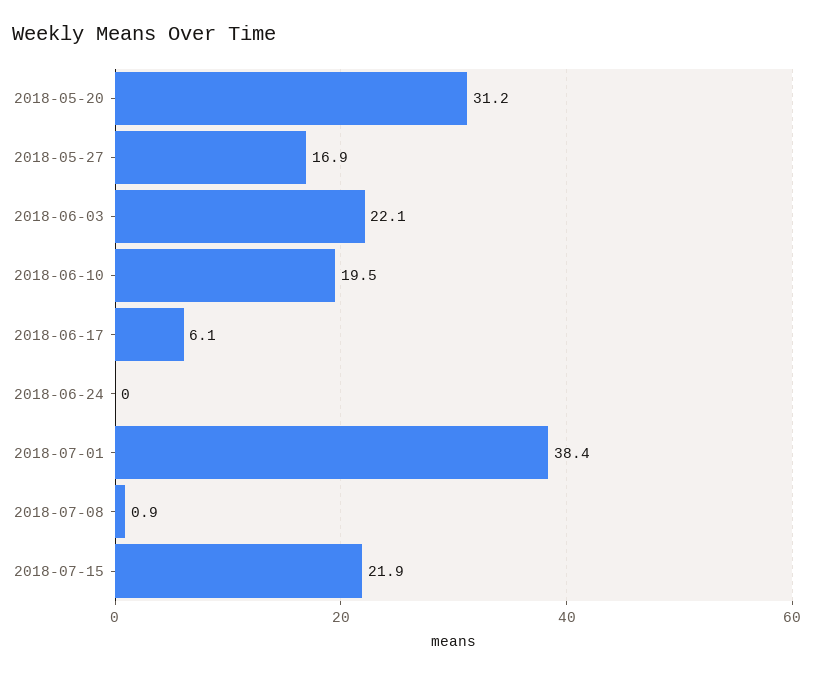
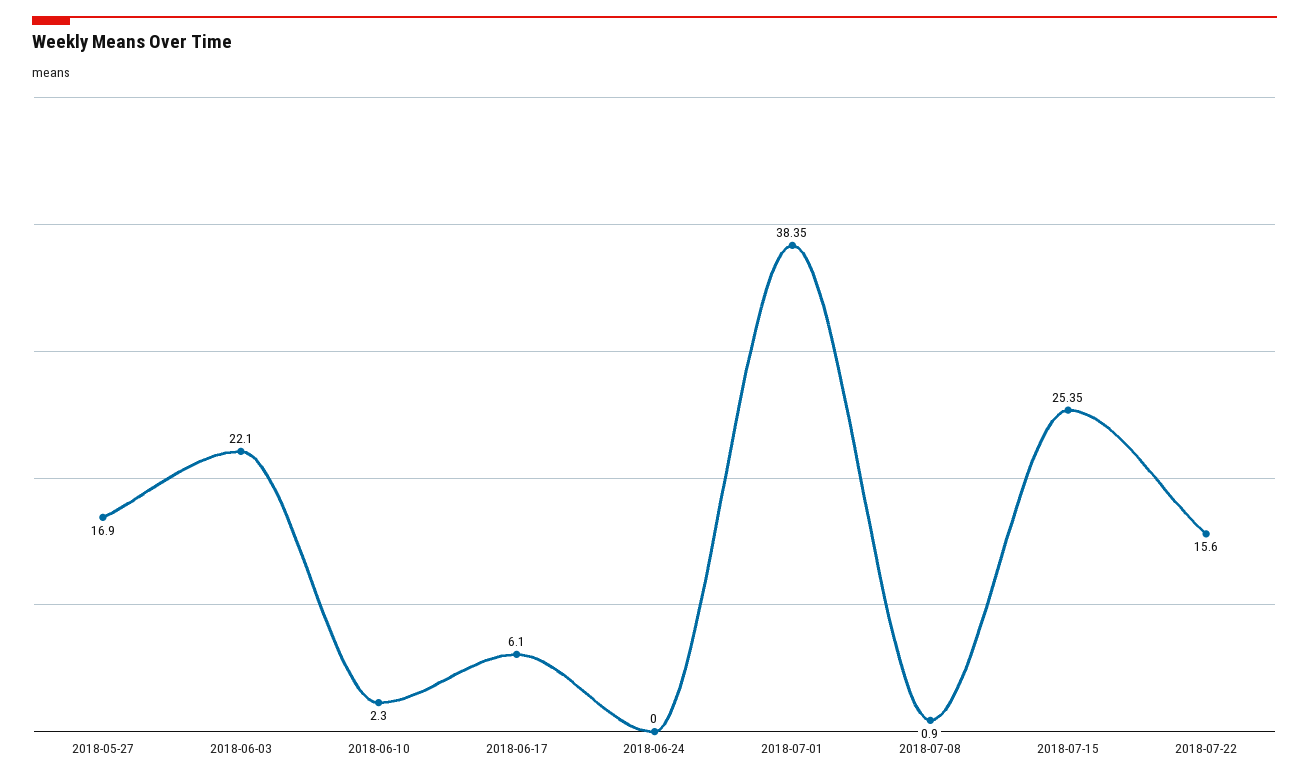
2018-05-20: 31.2 -> none
2018-06-10: 19.5 -> 2.3
2018-07-15: 21.9 -> 25.35
2018-07-22: none -> 15.6

